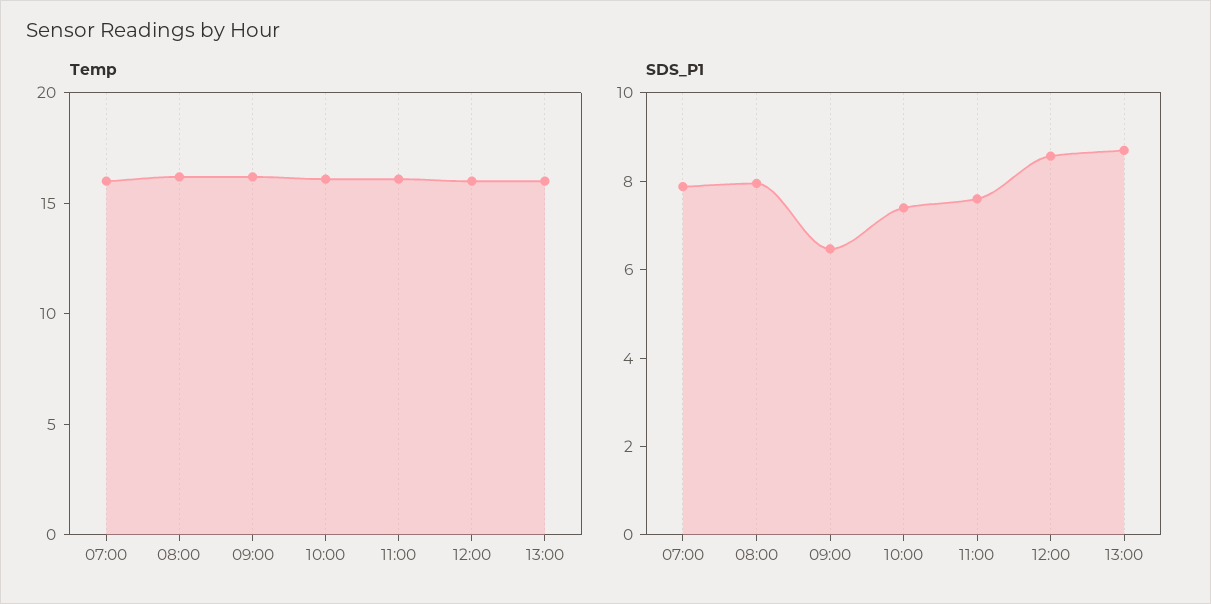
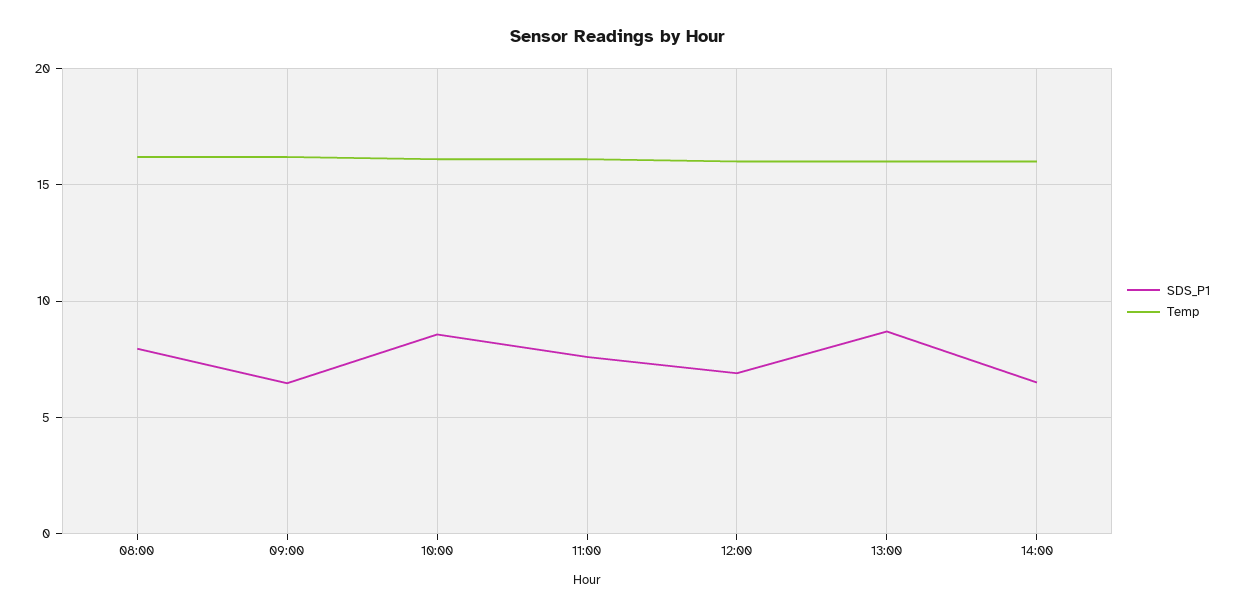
Temp, 07:00: 16 -> none
SDS_P1, 07:00: 8 -> none
SDS_P1, 10:00: 7.5 -> 8.5
SDS_P1, 12:00: 8.5 -> 7
SDS_P1, 14:00: none -> 6.5
Temp, 14:00: none -> 16

